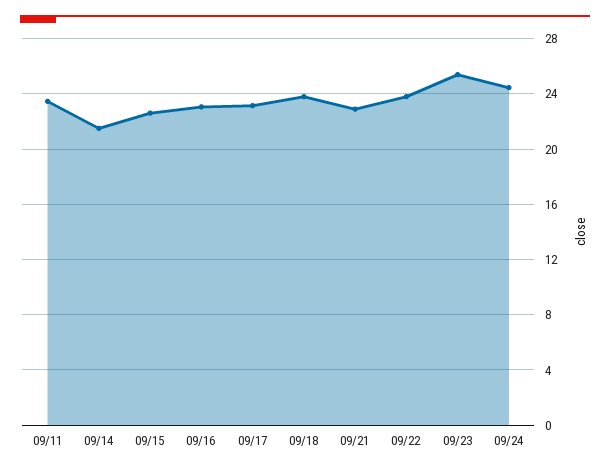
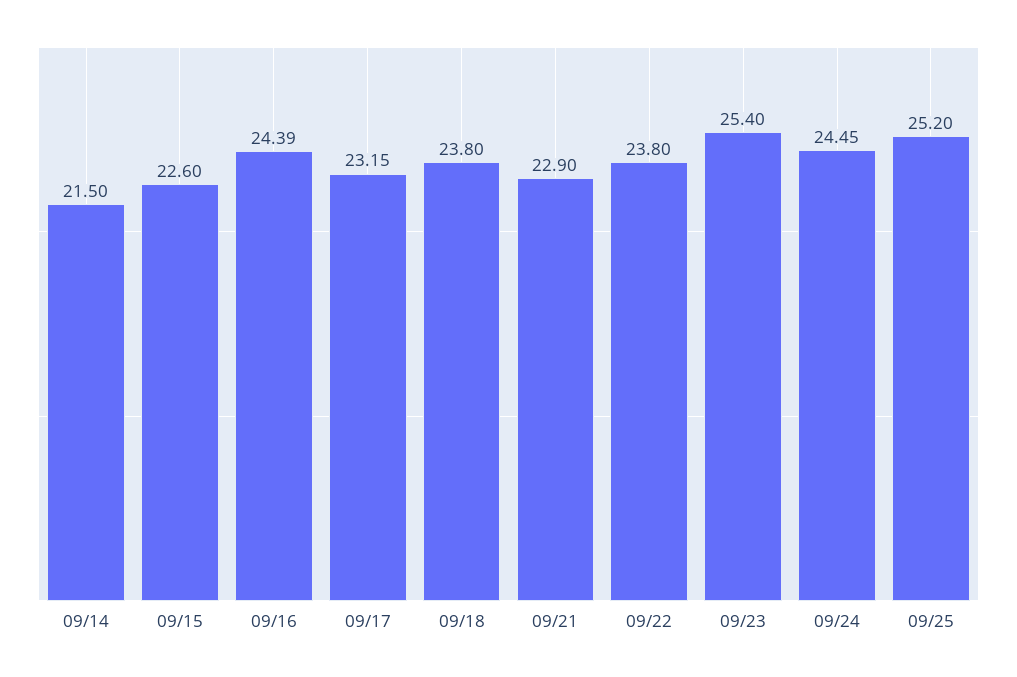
09/11: 23.5 -> none
09/16: 23 -> 24.39
09/25: none -> 25.2

